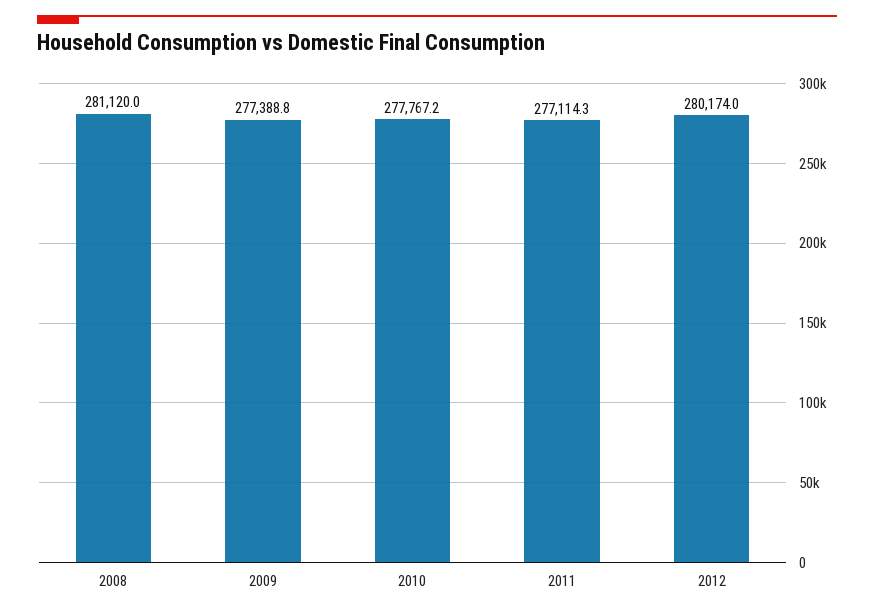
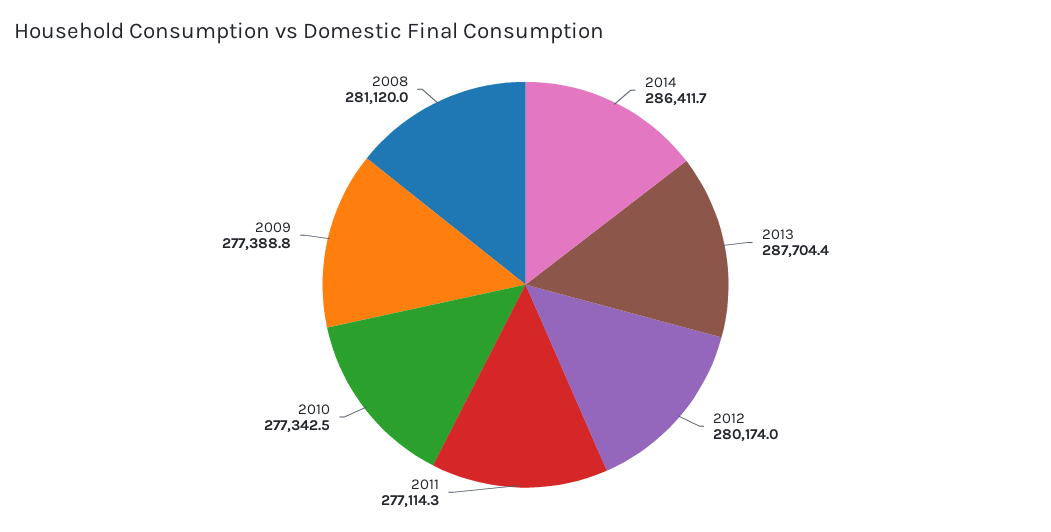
2010: 277767.2 -> 277342.5
2014: none -> 286411.7
2013: none -> 287704.4

